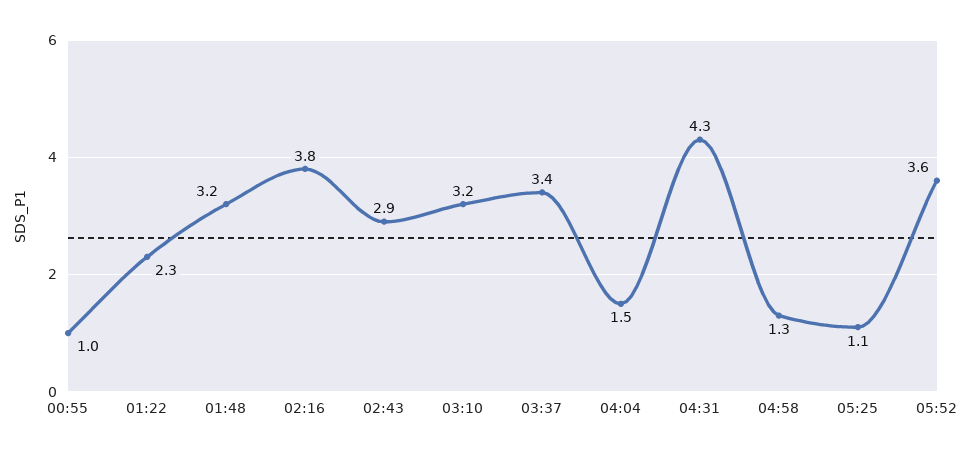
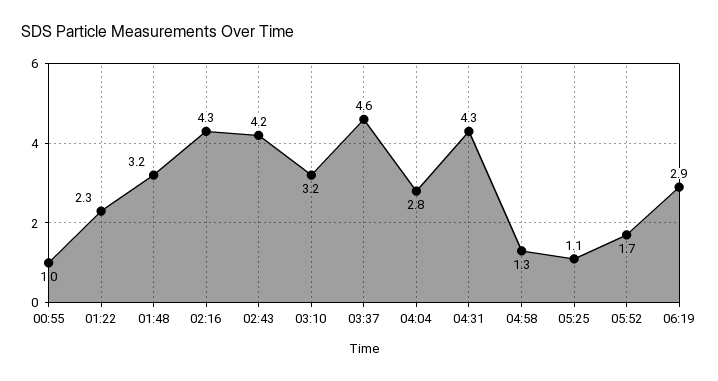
02:16: 3.8 -> 4.3
02:43: 2.9 -> 4.2
03:37: 3.4 -> 4.6
04:04: 1.5 -> 2.8
05:52: 3.6 -> 1.7
06:19: none -> 2.9

